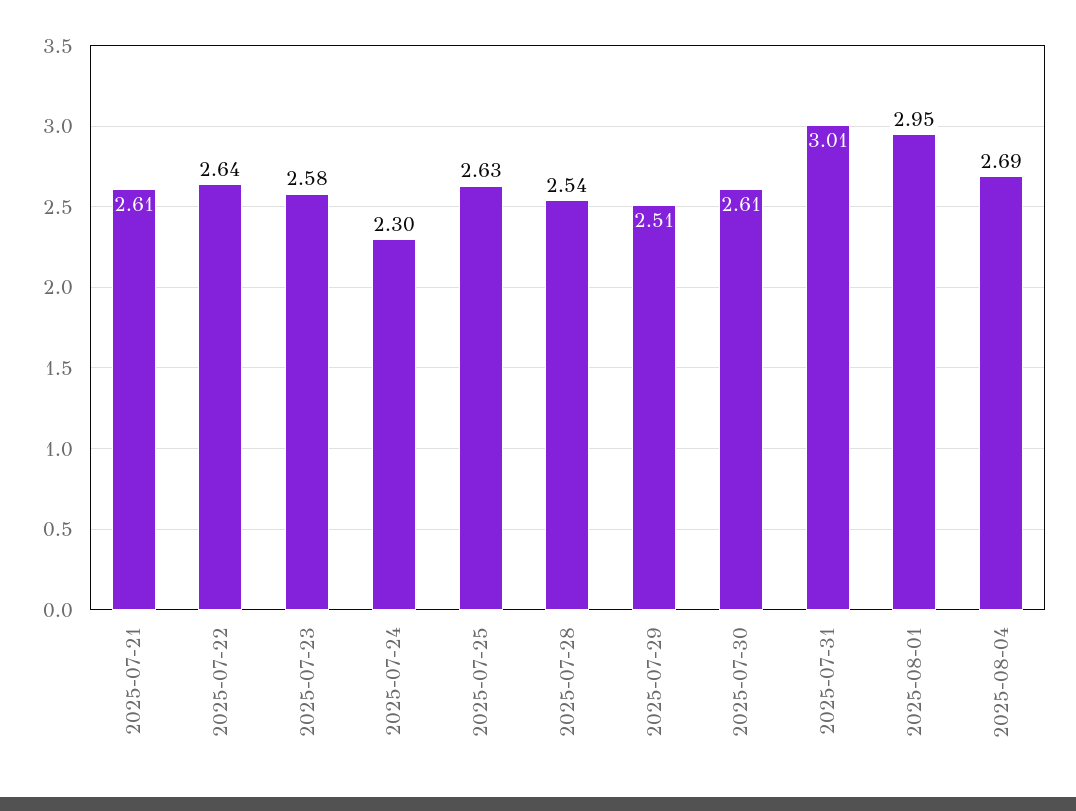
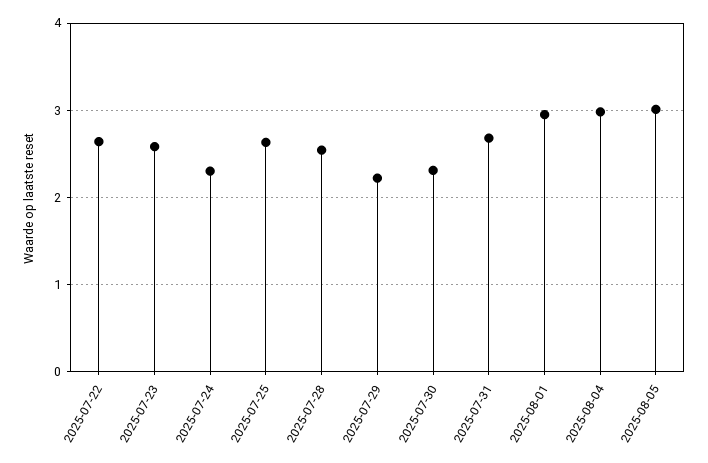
2025-07-21: 2.61 -> none
2025-07-29: 2.51 -> 2.2
2025-07-30: 2.61 -> 2.3
2025-07-31: 3.01 -> 2.7
2025-08-04: 2.69 -> 3
2025-08-05: none -> 3

